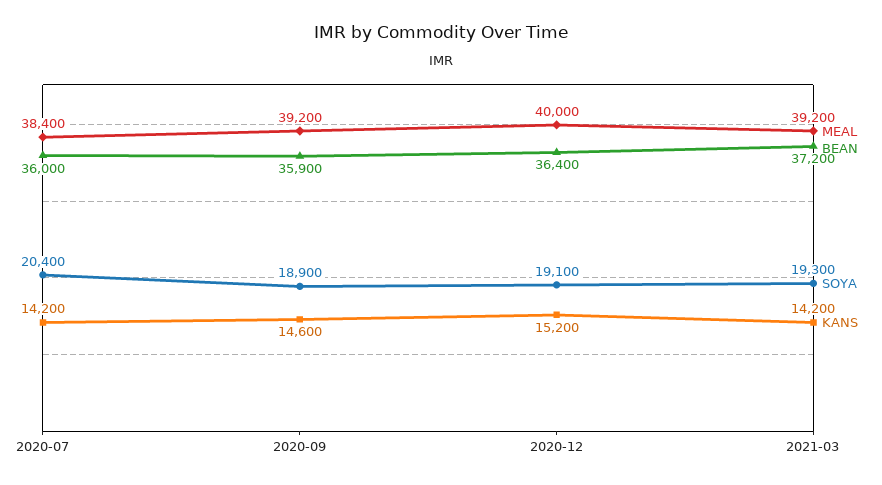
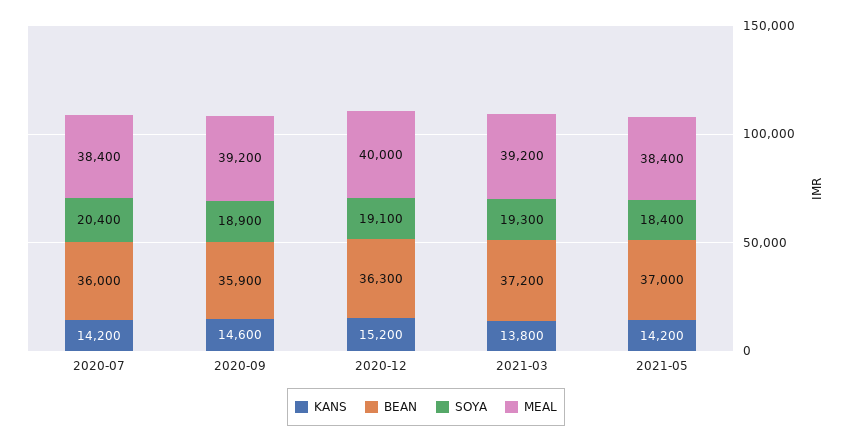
BEAN, 2020-12: 36400 -> 36300
KANS, 2021-03: 14200 -> 13800
KANS, 2021-05: none -> 14200
BEAN, 2021-05: none -> 37000
SOYA, 2021-05: none -> 18400
MEAL, 2021-05: none -> 38400

